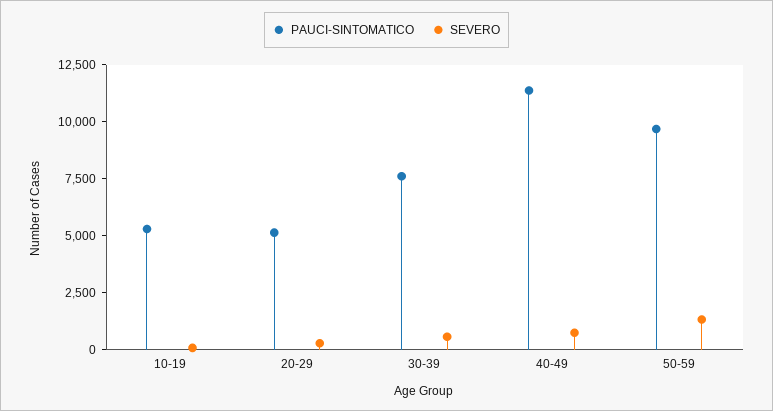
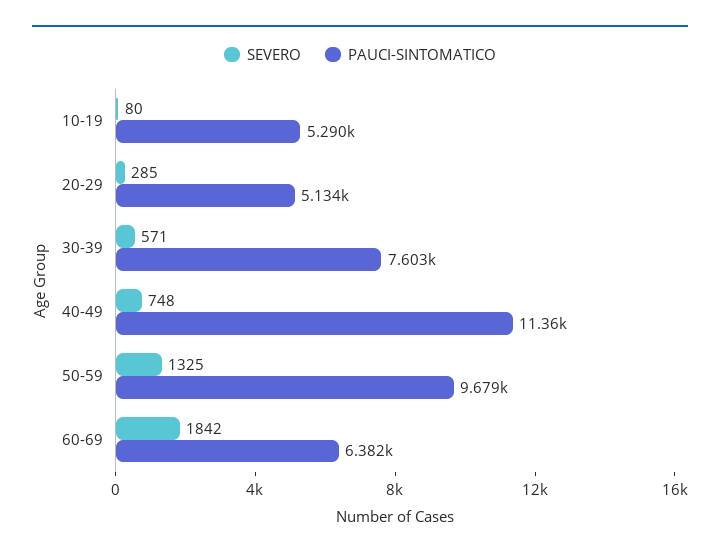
SEVERO, 60-69: none -> 1842
PAUCI-SINTOMATICO, 60-69: none -> 6382

